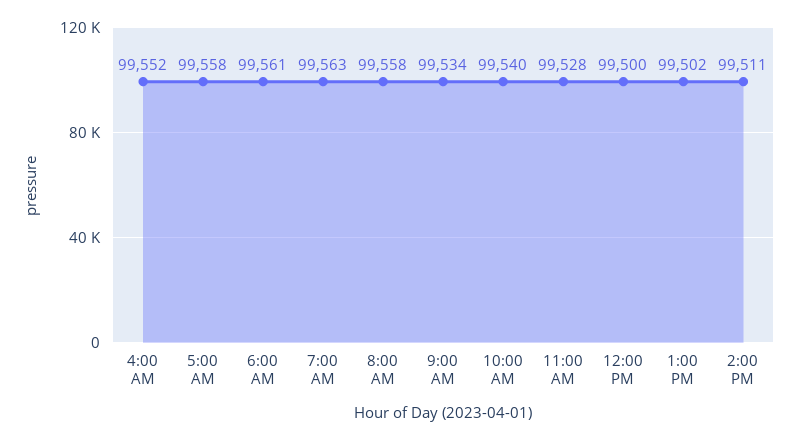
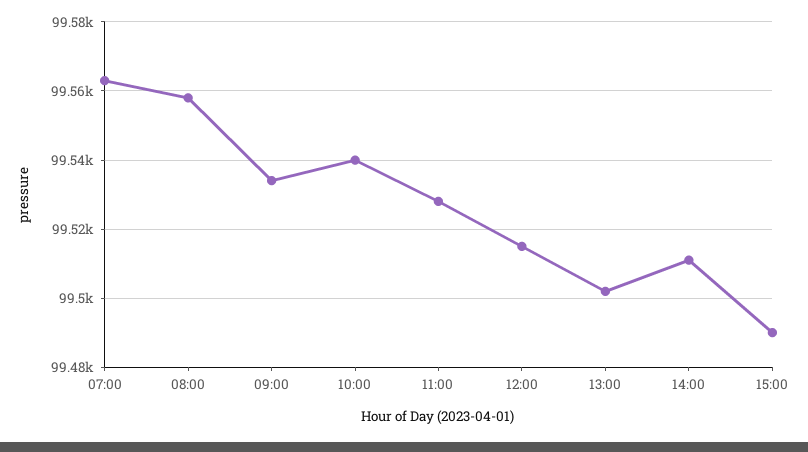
4:00 AM: 99552 -> none
5:00 AM: 99558 -> none
6:00 AM: 99561 -> none
12:00 PM: 99500 -> 99515
15:00: none -> 99490

